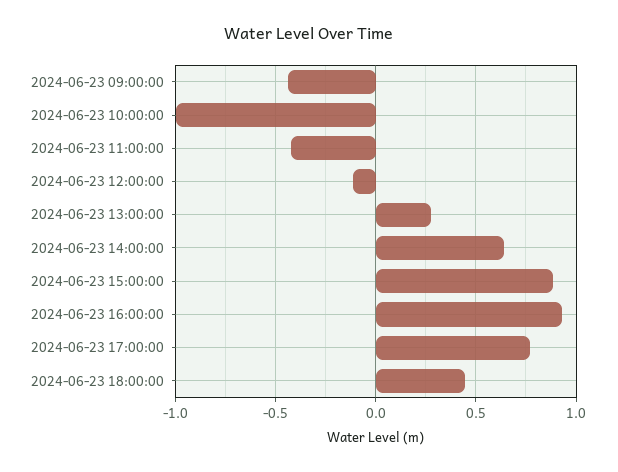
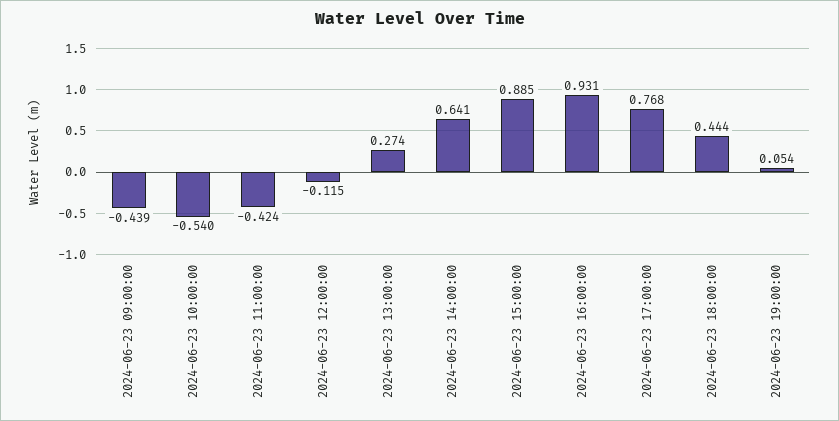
2024-06-23 10:00:00: -1 -> -0.54
2024-06-23 19:00:00: none -> 0.054

